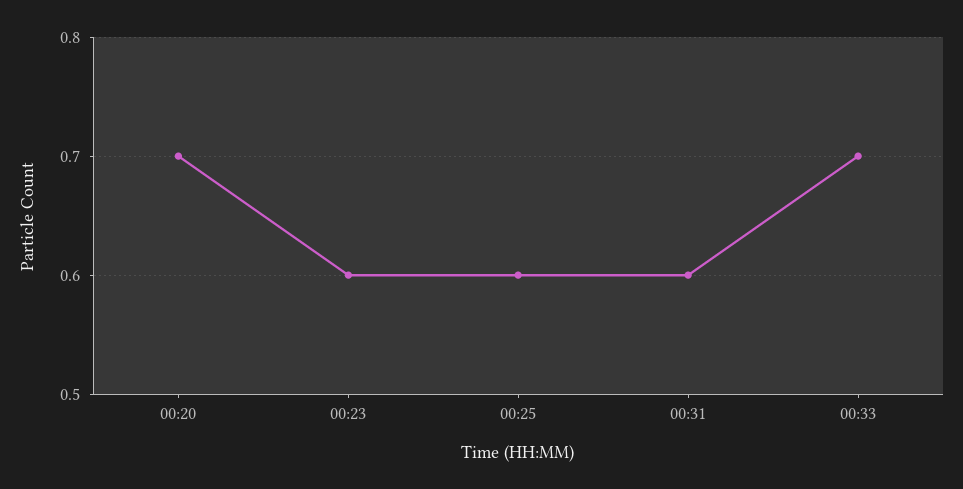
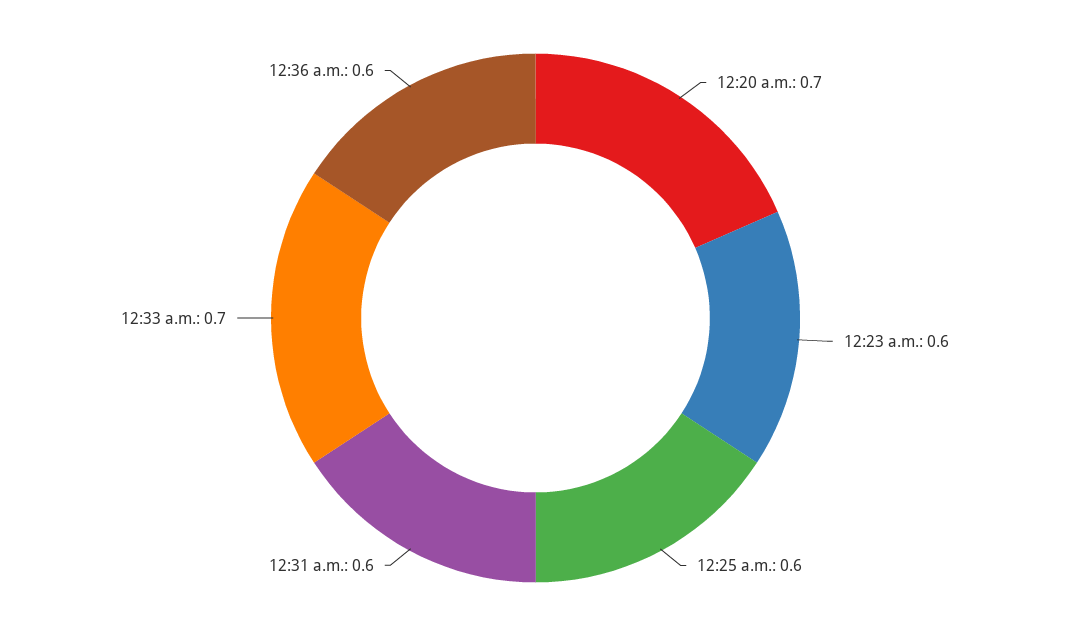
12:36 a.m.: none -> 0.6

